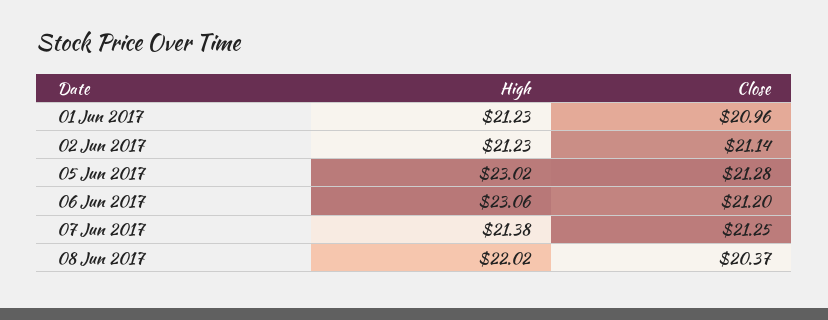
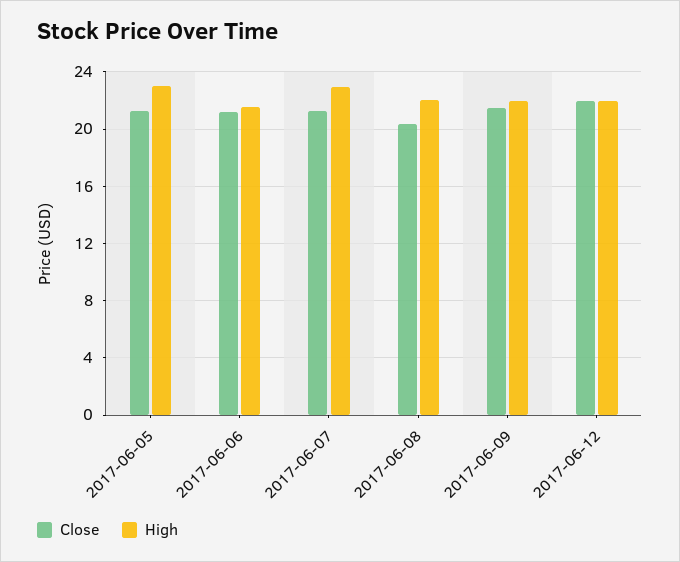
High, 01 Jun 2017: 21.23 -> none
Close, 01 Jun 2017: 20.96 -> none
High, 02 Jun 2017: 21.23 -> none
Close, 02 Jun 2017: 21.14 -> none
High, 06 Jun 2017: 23.06 -> 21.5
High, 07 Jun 2017: 21.38 -> 23
Close, 2017-06-09: none -> 21.5
High, 2017-06-09: none -> 22
Close, 2017-06-12: none -> 22
High, 2017-06-12: none -> 22

